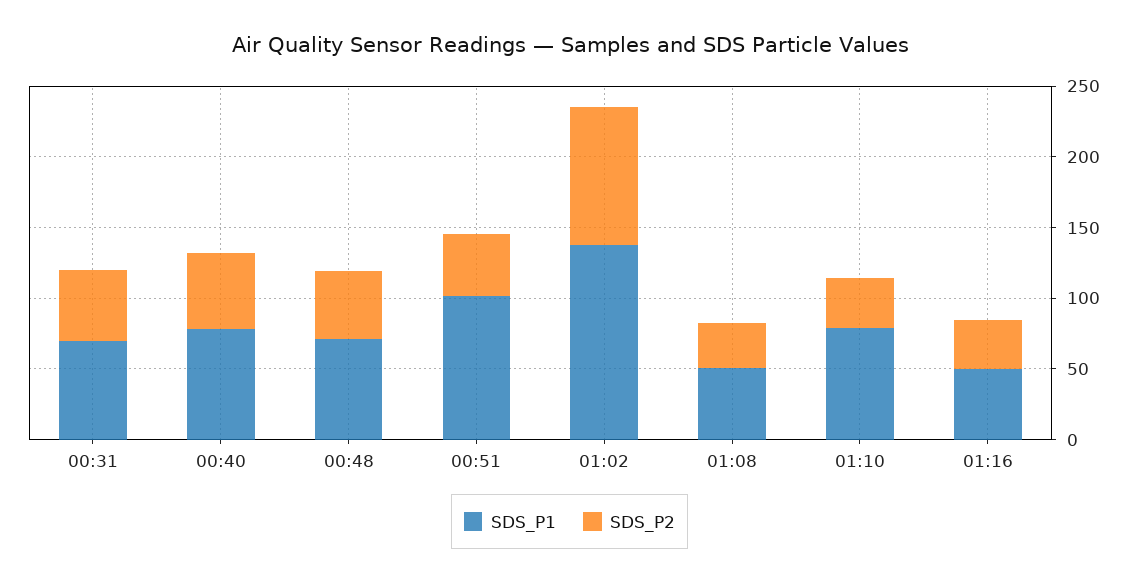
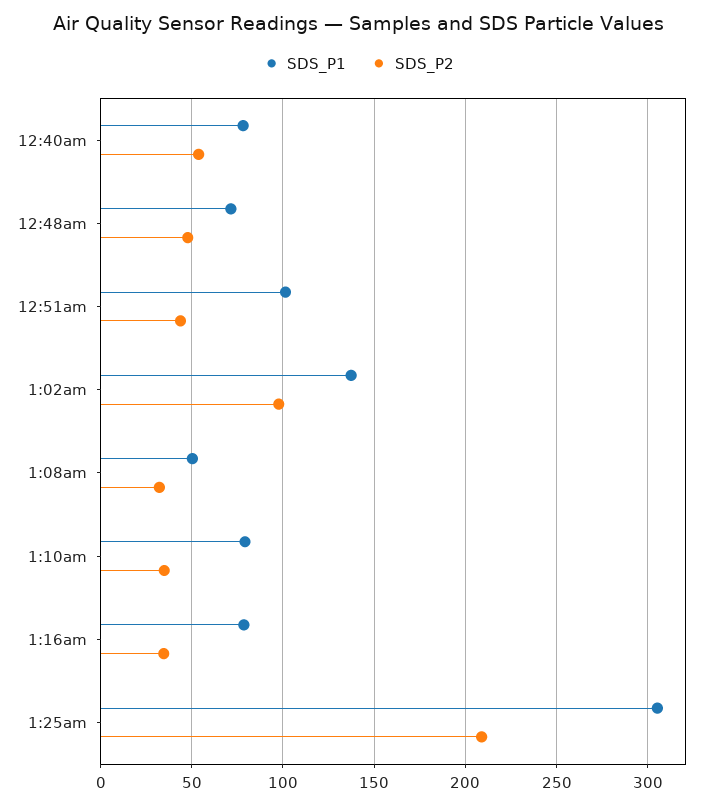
SDS_P1, 00:31: 70 -> none
SDS_P2, 00:31: 50 -> none
SDS_P1, 01:16: 50 -> 80
SDS_P1, 1:25am: none -> 305
SDS_P2, 1:25am: none -> 210

